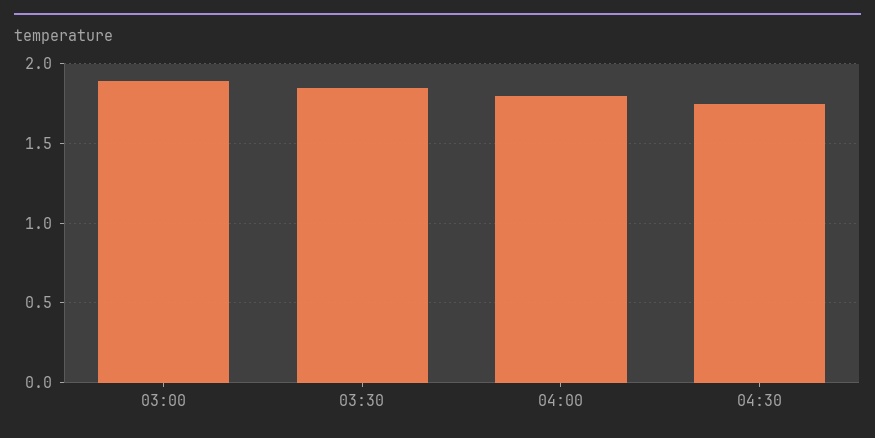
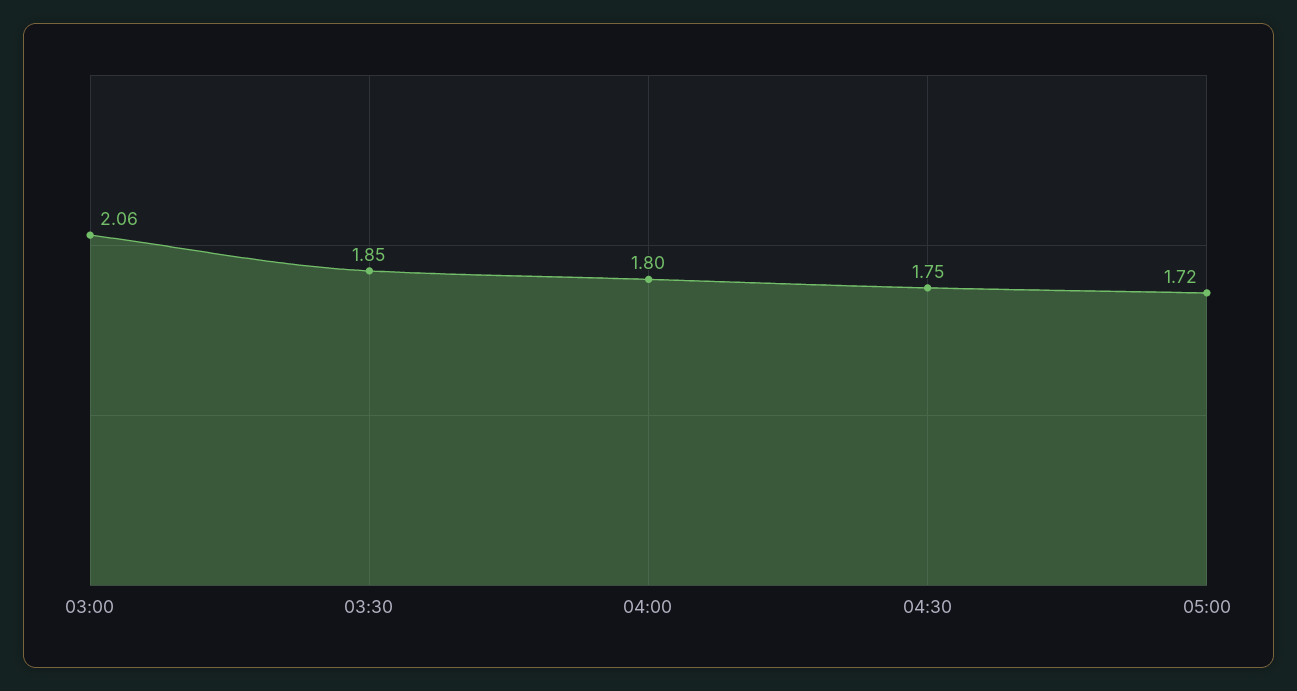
03:00: 1.9 -> 2.06
05:00: none -> 1.72

